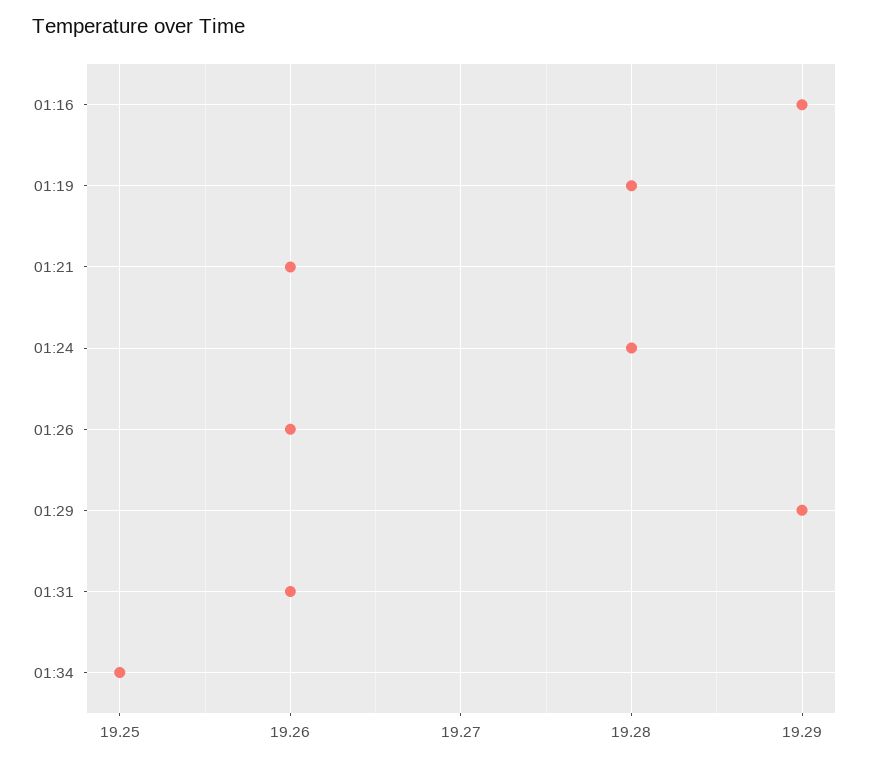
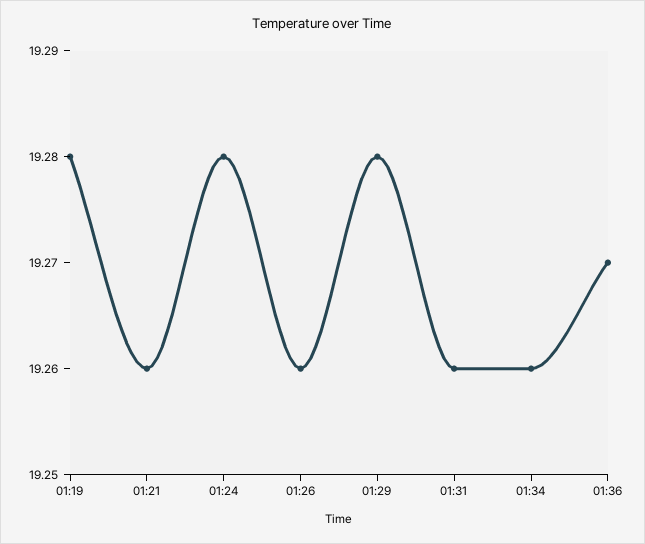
01:16: 19.29 -> none
01:29: 19.29 -> 19.28
01:34: 19.25 -> 19.26
01:36: none -> 19.27

